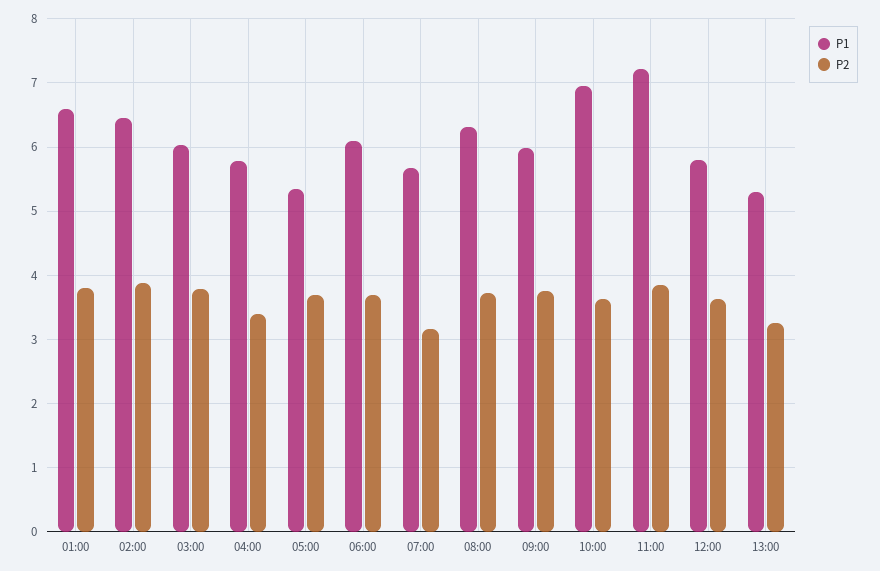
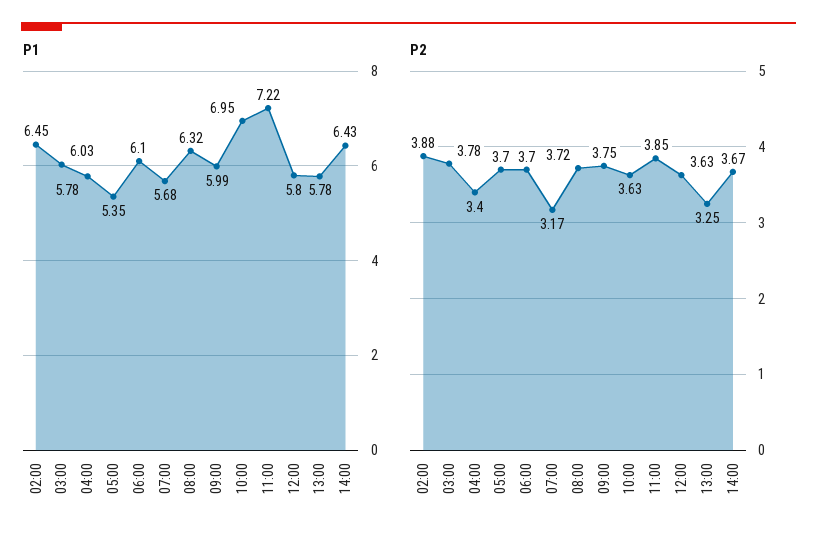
P1, 01:00: 6.6 -> none
P2, 01:00: 3.8 -> none
P1, 13:00: 5.3 -> 5.78
P1, 14:00: none -> 6.43
P2, 14:00: none -> 3.67

